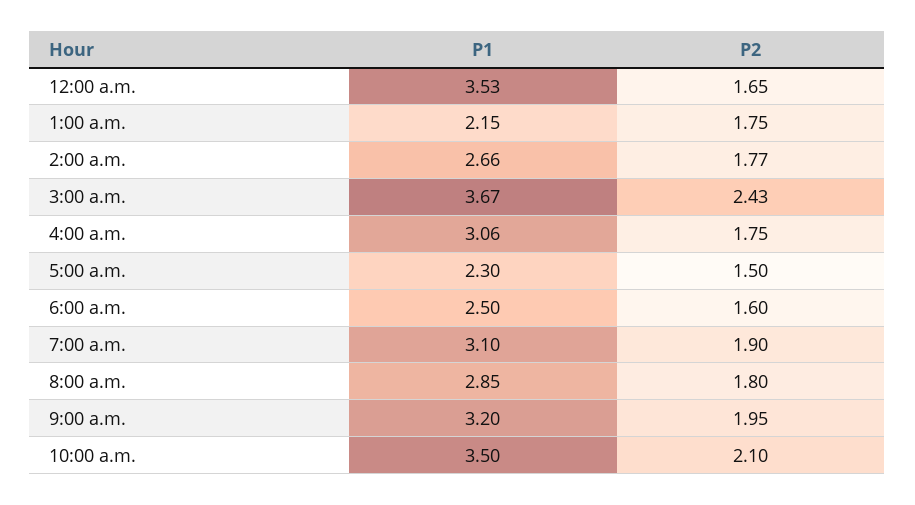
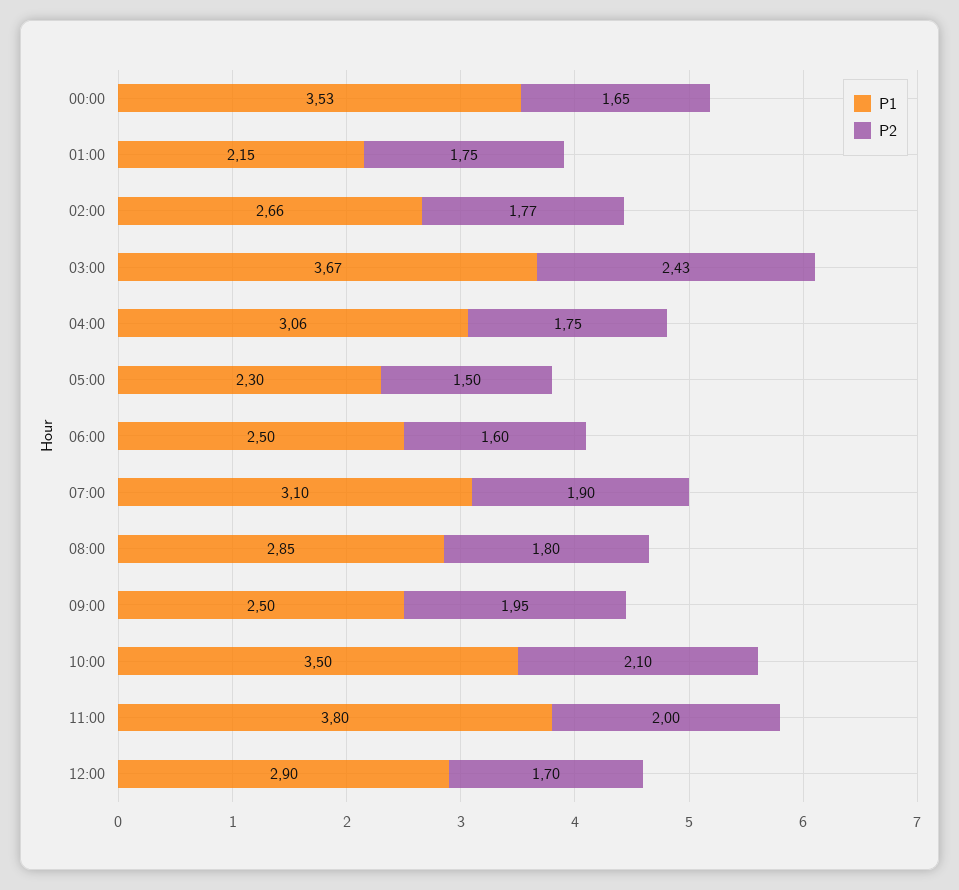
P1, 9:00 a.m.: 3.2 -> 2.5
P1, 11:00: none -> 3.8
P2, 11:00: none -> 2
P1, 12:00: none -> 2.9
P2, 12:00: none -> 1.7

